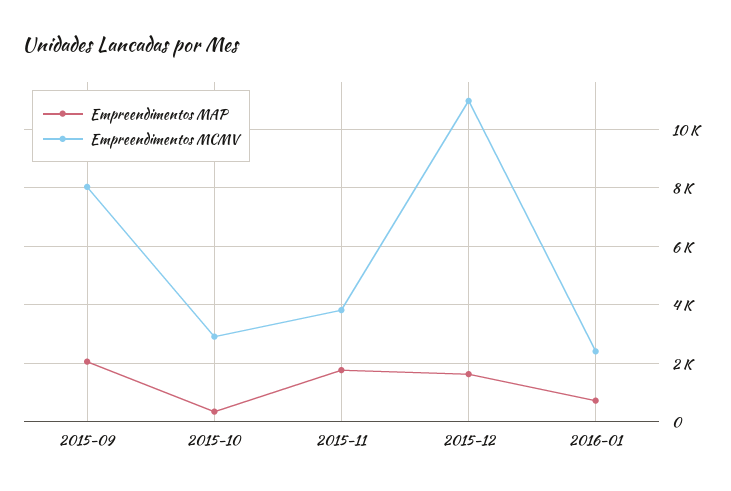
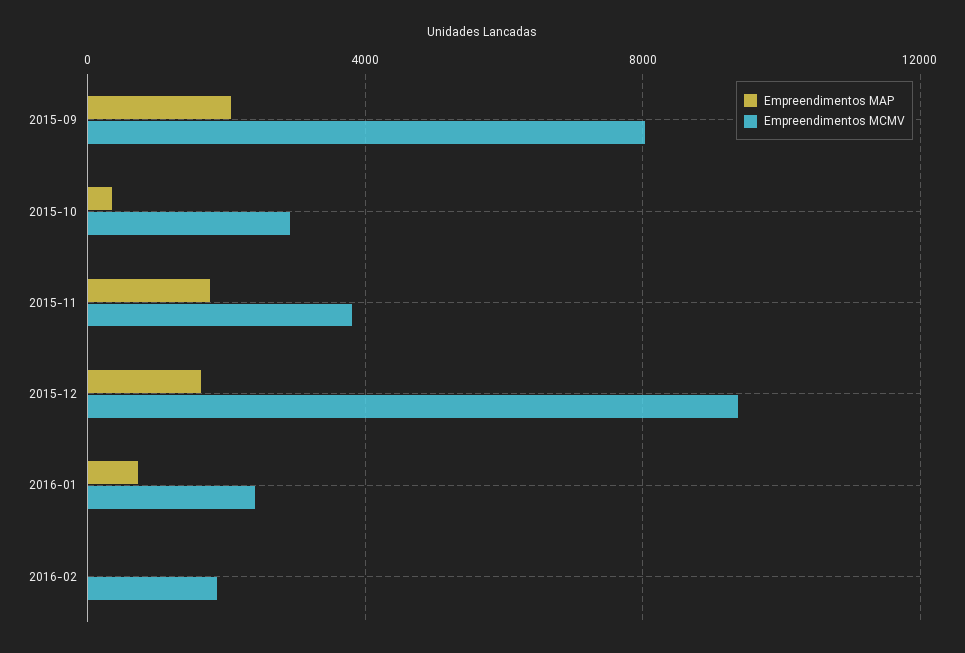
Empreendimentos MCMV, 2015-12: 11000 -> 9500
Empreendimentos MAP, 2016-02: none -> 0
Empreendimentos MCMV, 2016-02: none -> 2000

